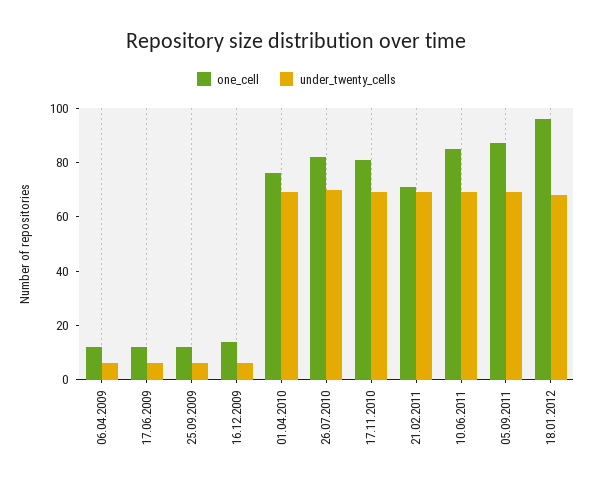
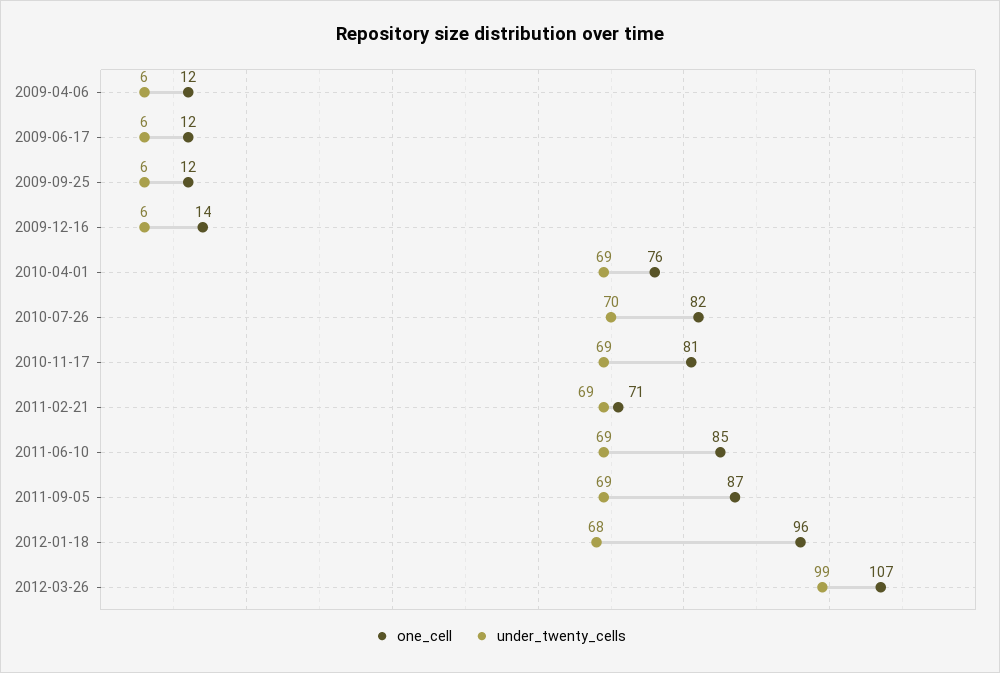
one_cell, 2012-03-26: none -> 107
under_twenty_cells, 2012-03-26: none -> 99

